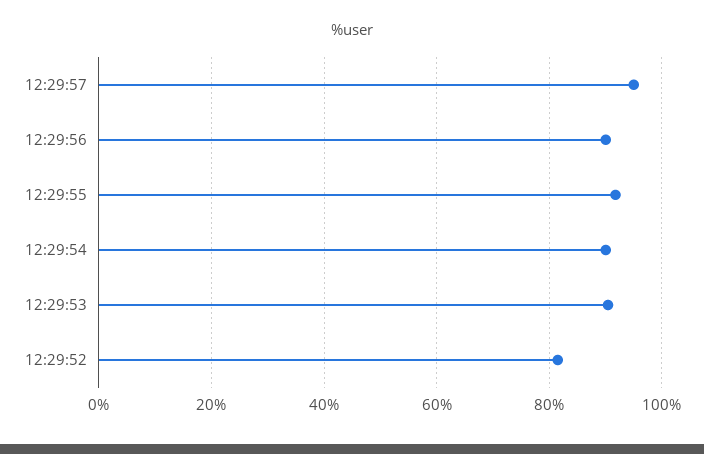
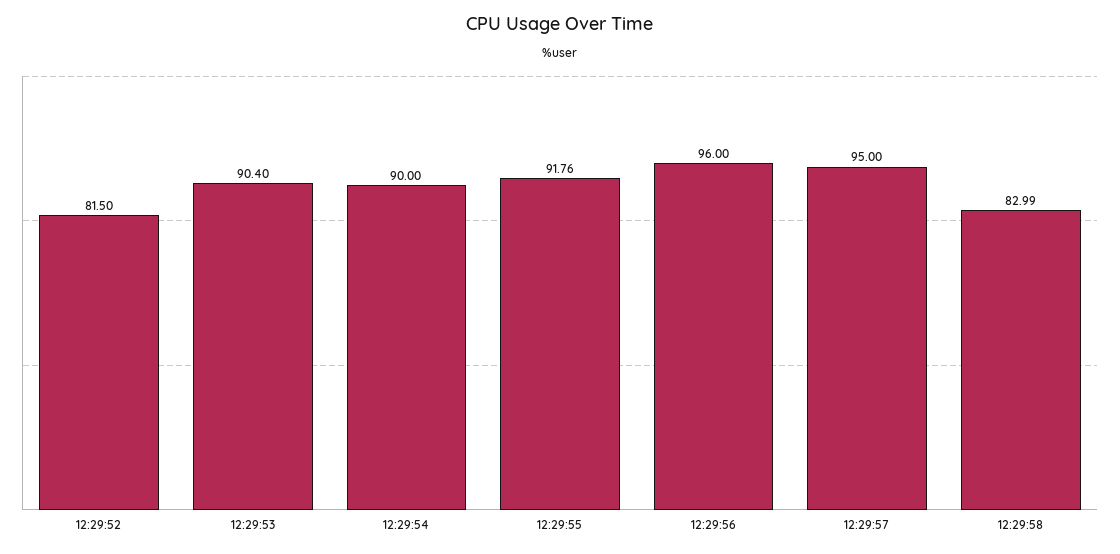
12:29:56: 90 -> 96
12:29:58: none -> 82.99

